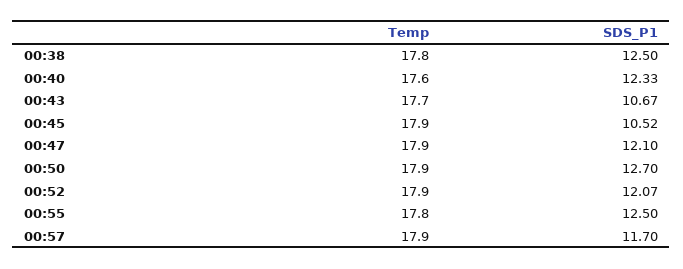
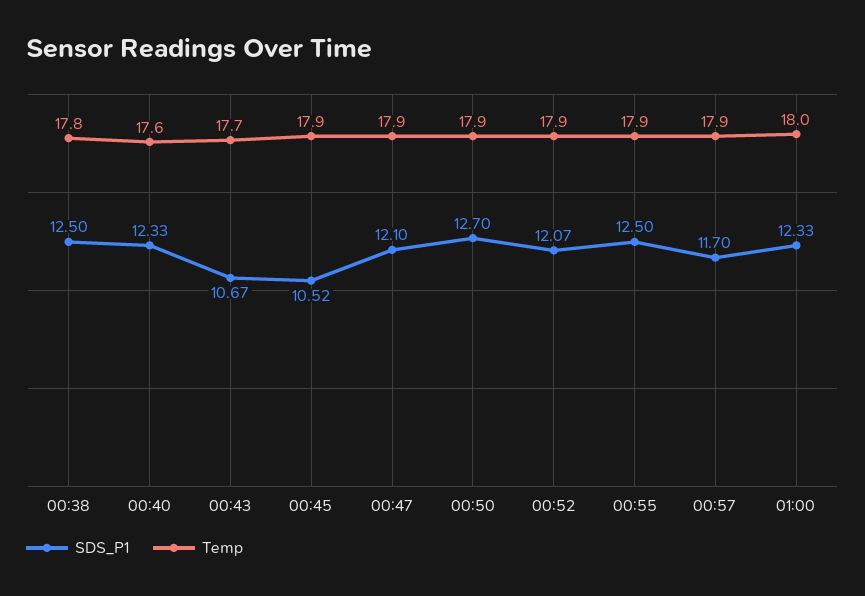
Temp, 00:55: 17.8 -> 17.9
SDS_P1, 01:00: none -> 12.33
Temp, 01:00: none -> 18

